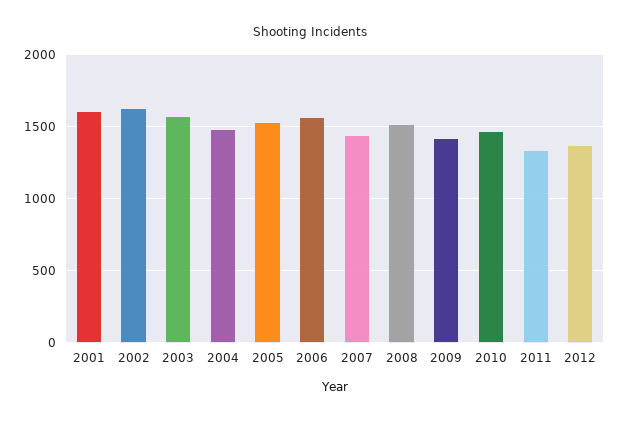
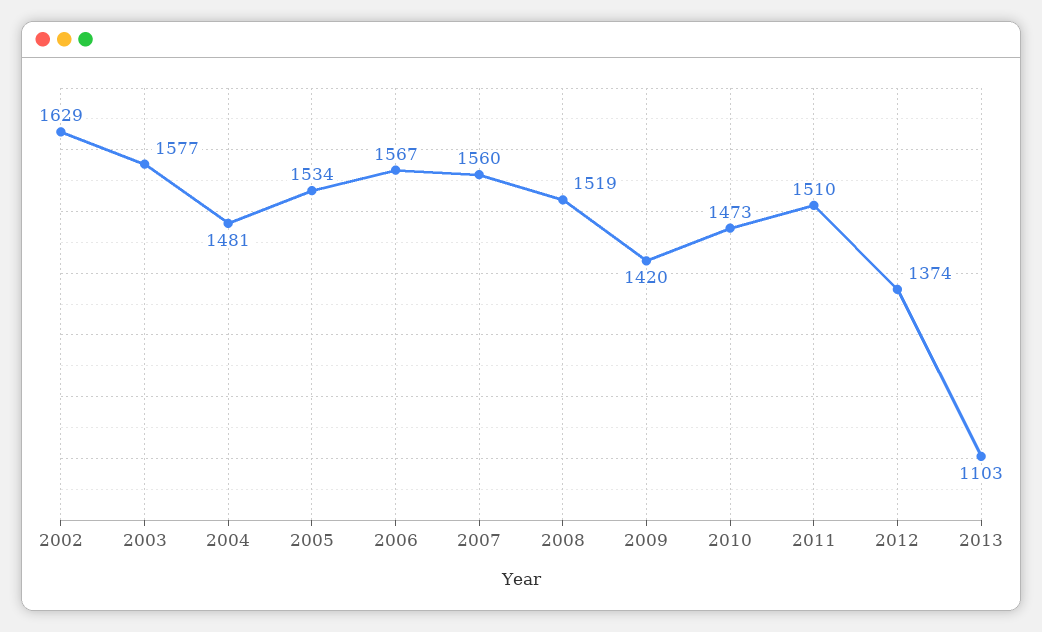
2001: 1600 -> none
2007: 1450 -> 1560
2011: 1350 -> 1510
2013: none -> 1103

